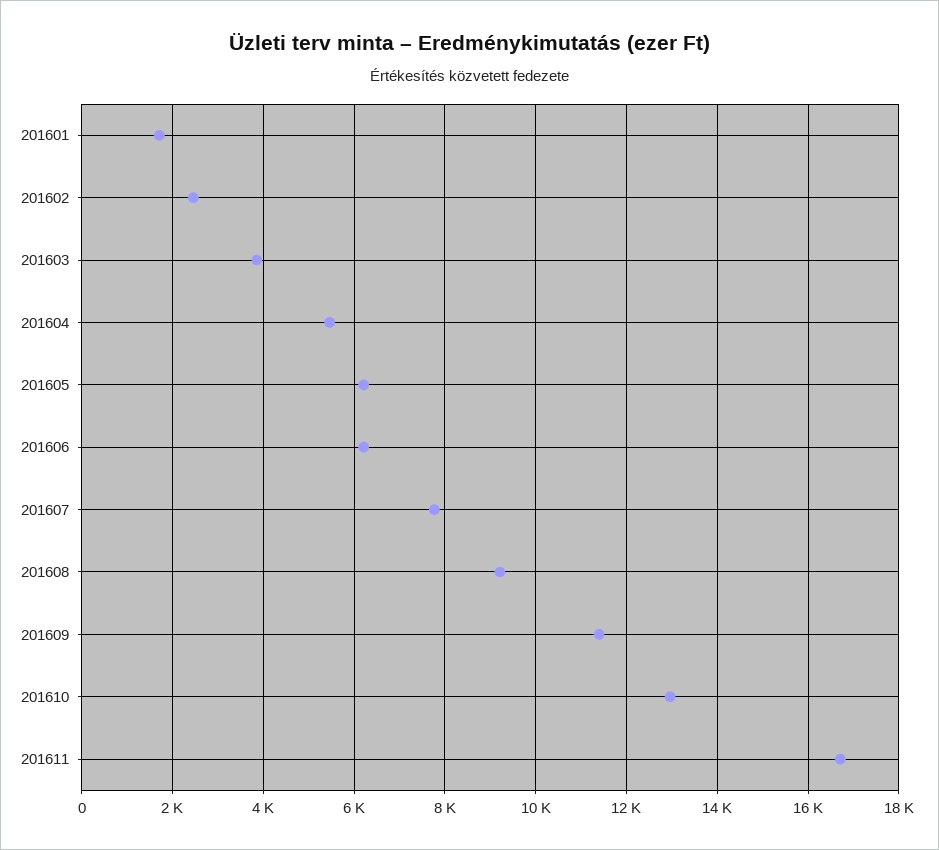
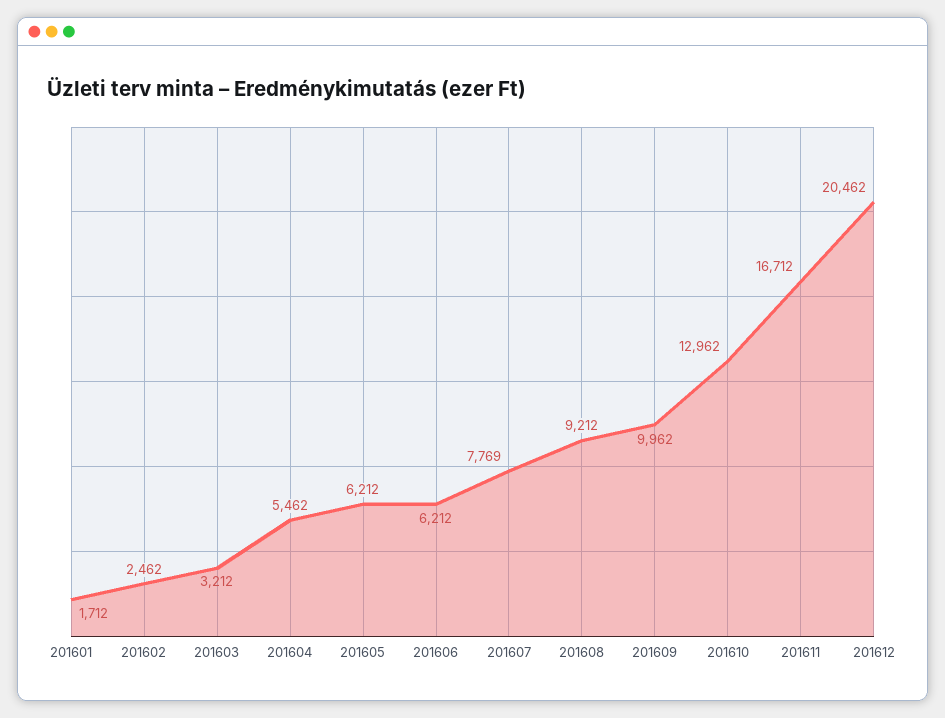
201603: 3800 -> 3212
201609: 11400 -> 9962
201612: none -> 20462

